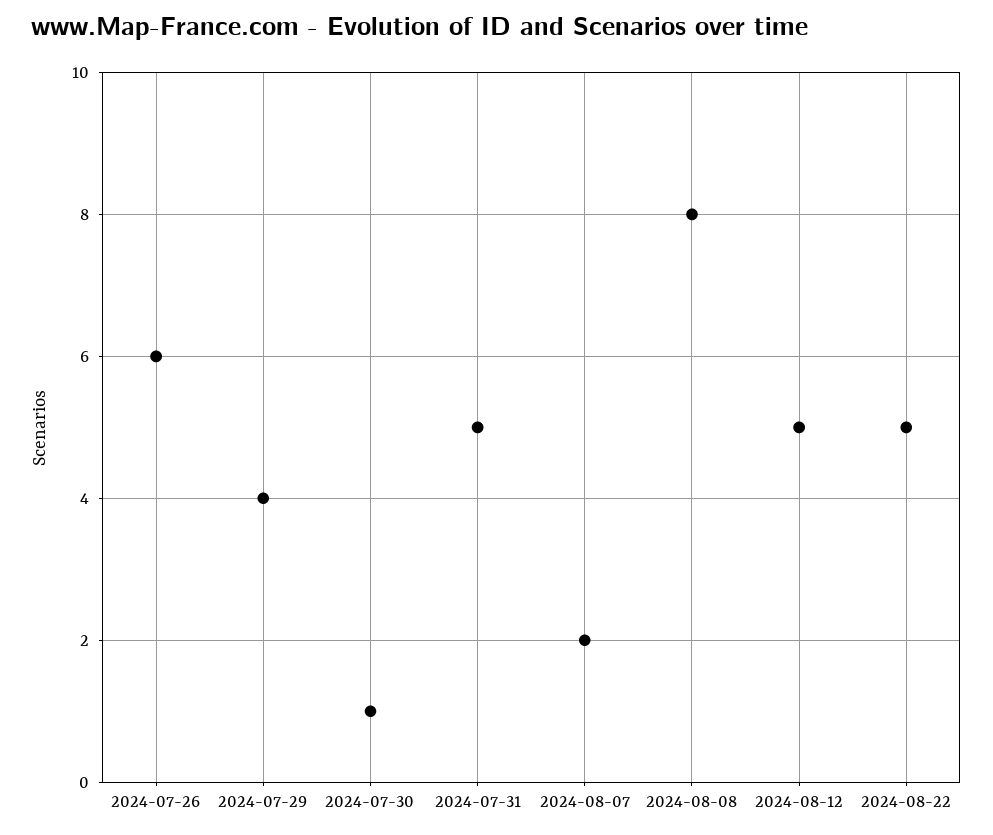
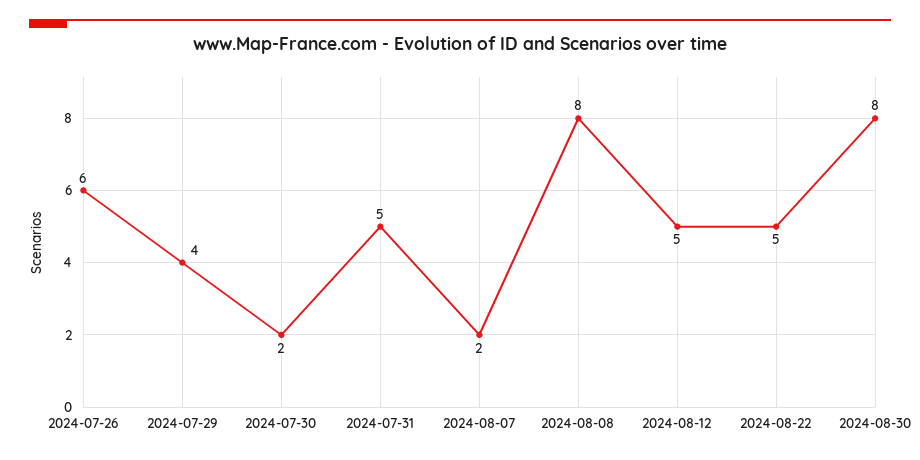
2024-07-30: 1 -> 2
2024-08-30: none -> 8

